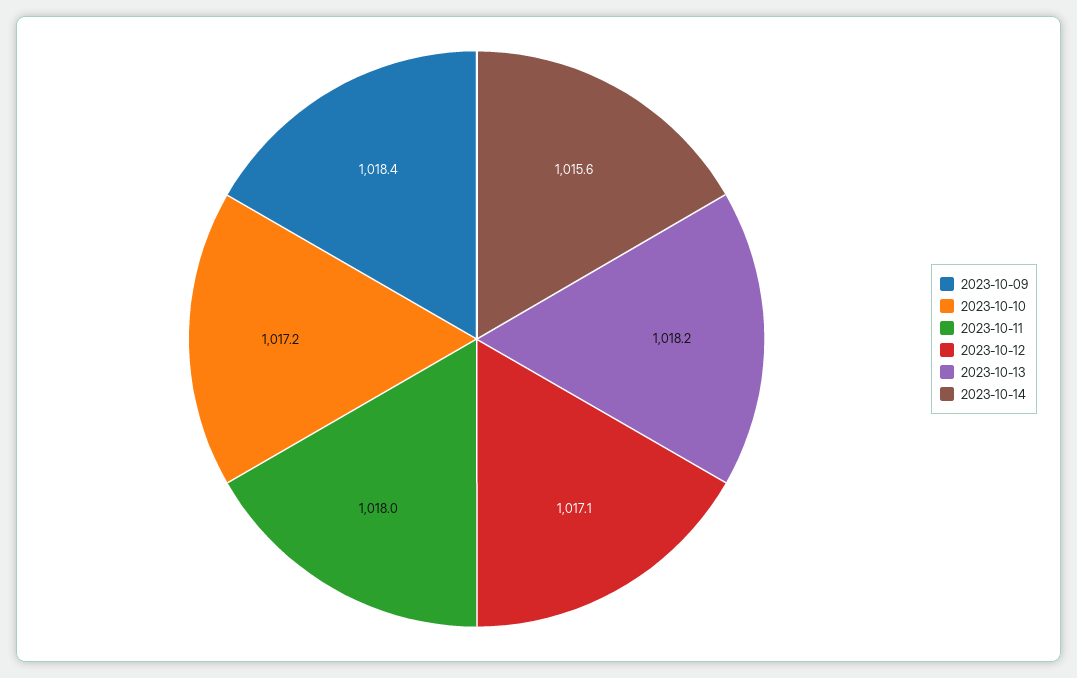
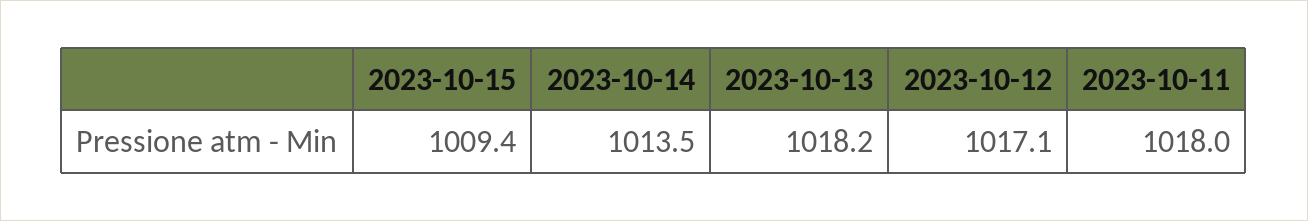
2023-10-09: 1018.4 -> none
2023-10-10: 1017.2 -> none
2023-10-14: 1015.6 -> 1013.5
2023-10-15: none -> 1009.4

